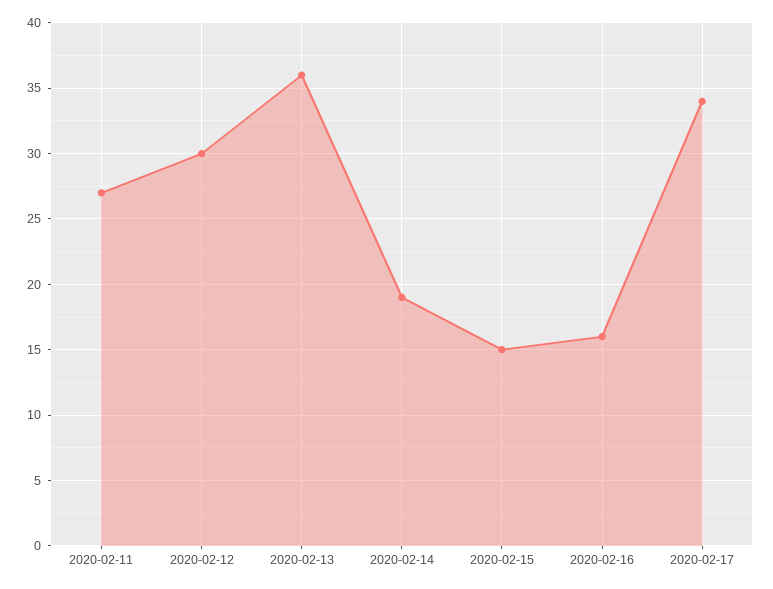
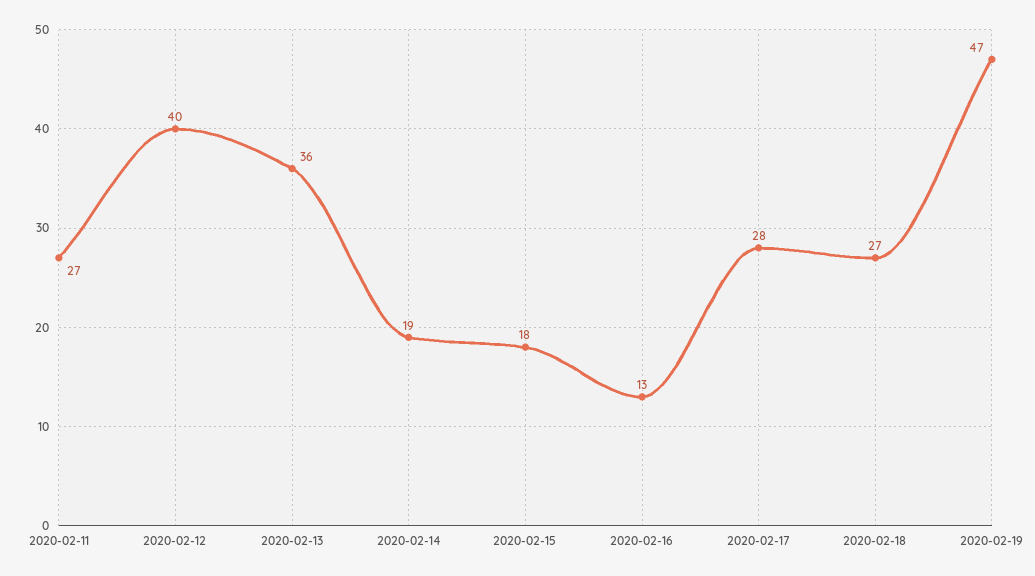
2020-02-12: 30 -> 40
2020-02-15: 15 -> 18
2020-02-16: 16 -> 13
2020-02-17: 34 -> 28
2020-02-18: none -> 27
2020-02-19: none -> 47

